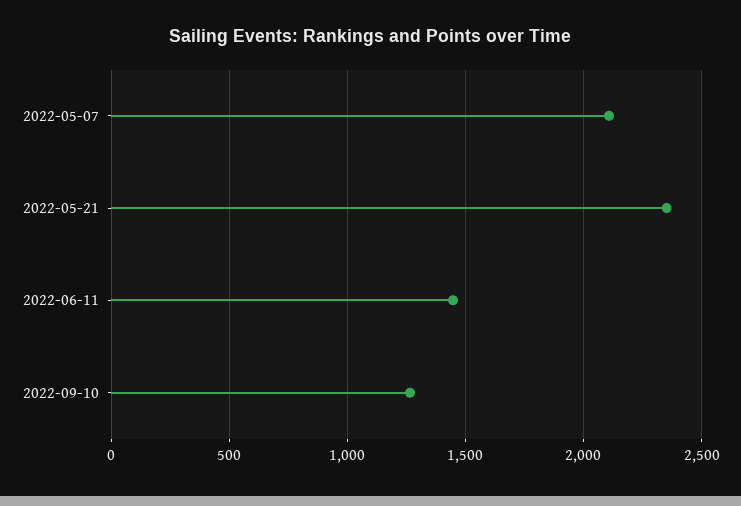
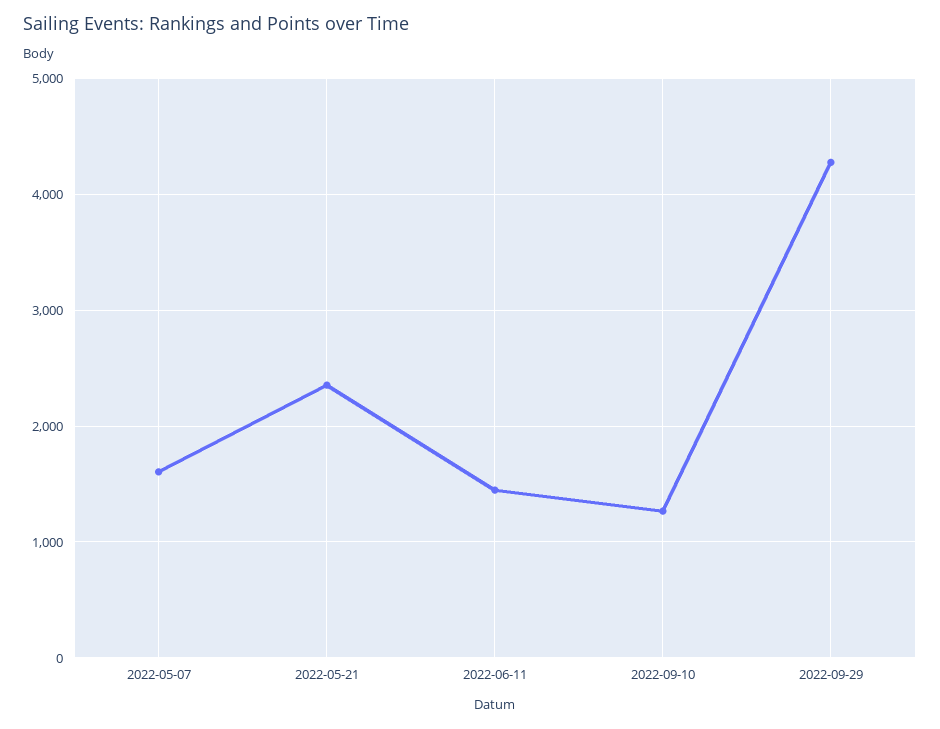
2022-05-07: 2100 -> 1600
2022-09-29: none -> 4300

